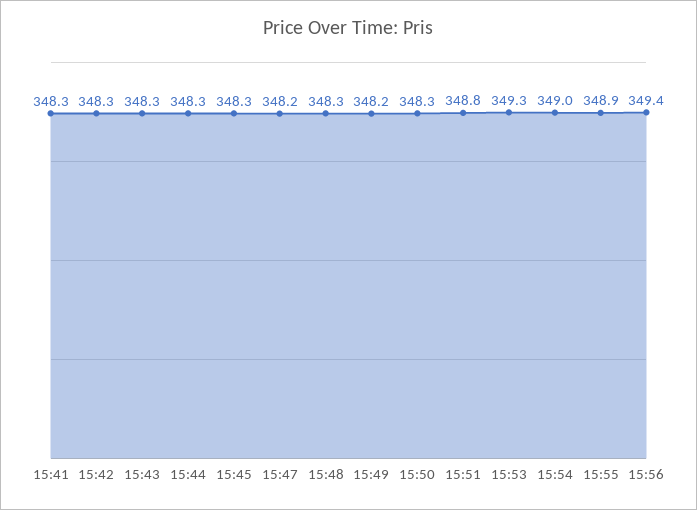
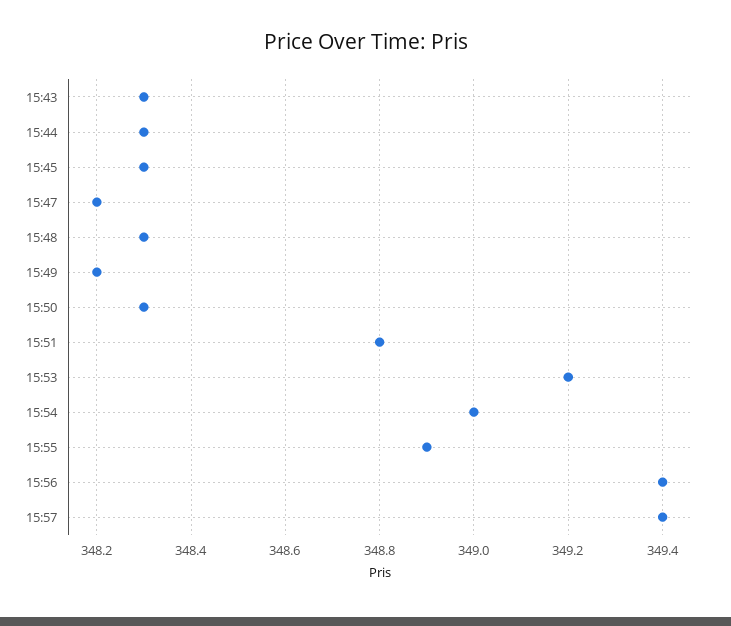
15:41: 348.3 -> none
15:42: 348.3 -> none
15:53: 349.3 -> 349.2
15:57: none -> 349.4

